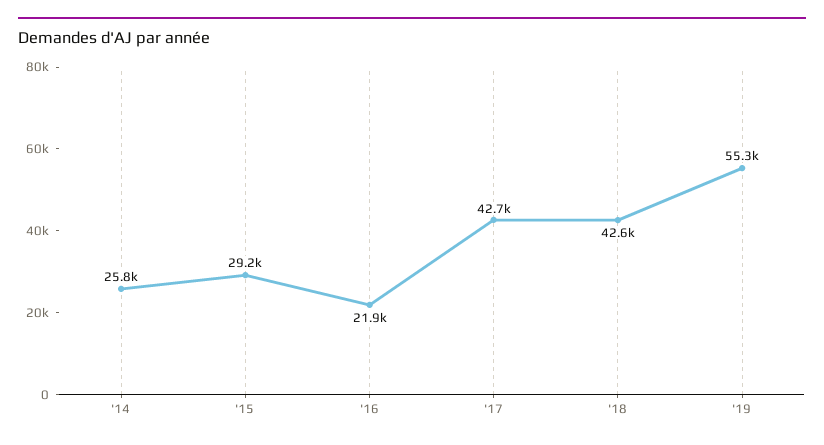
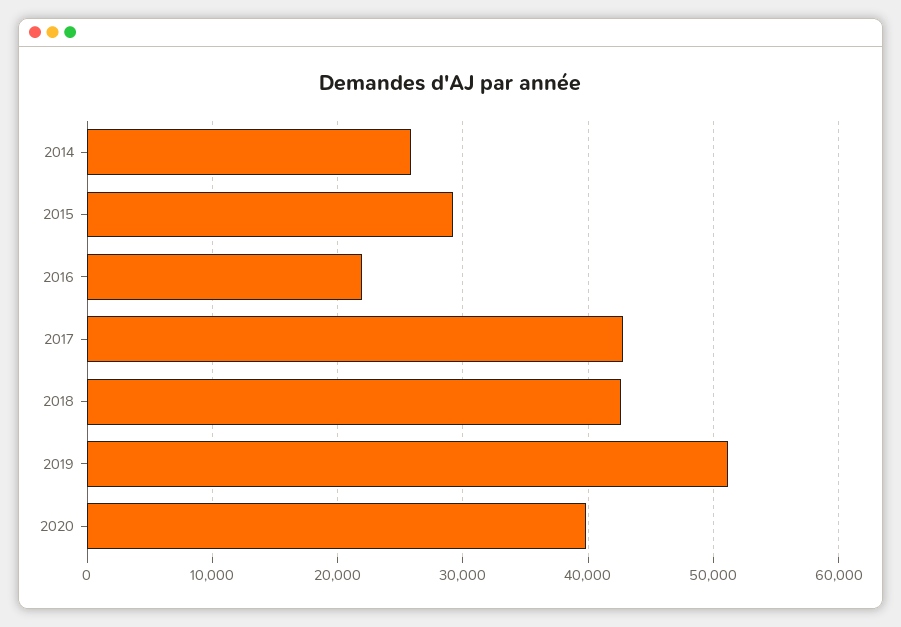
'19: 55300 -> 51000
2020: none -> 40000

